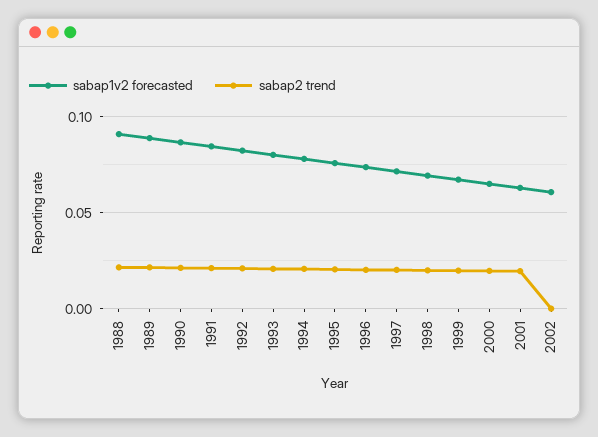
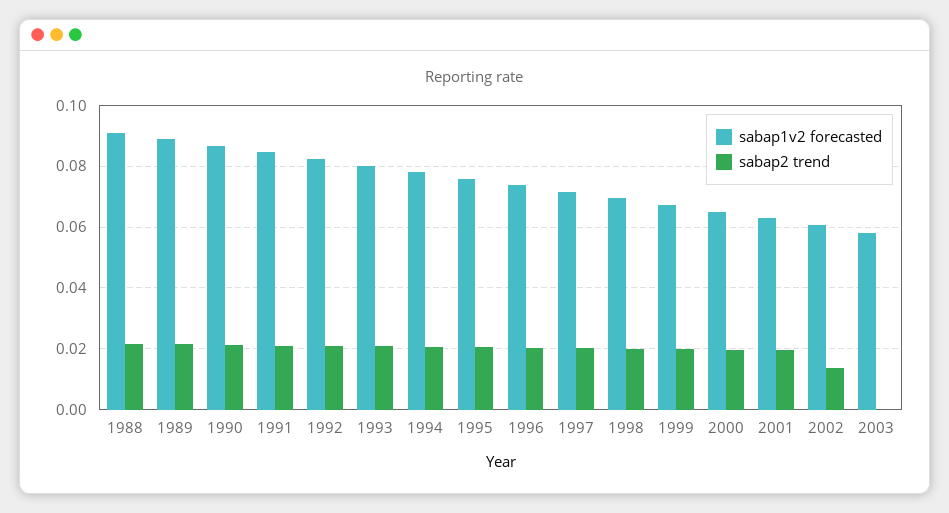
sabap2 trend, 2002: 0 -> 0.014
sabap1v2 forecasted, 2003: none -> 0.058
sabap2 trend, 2003: none -> 0

